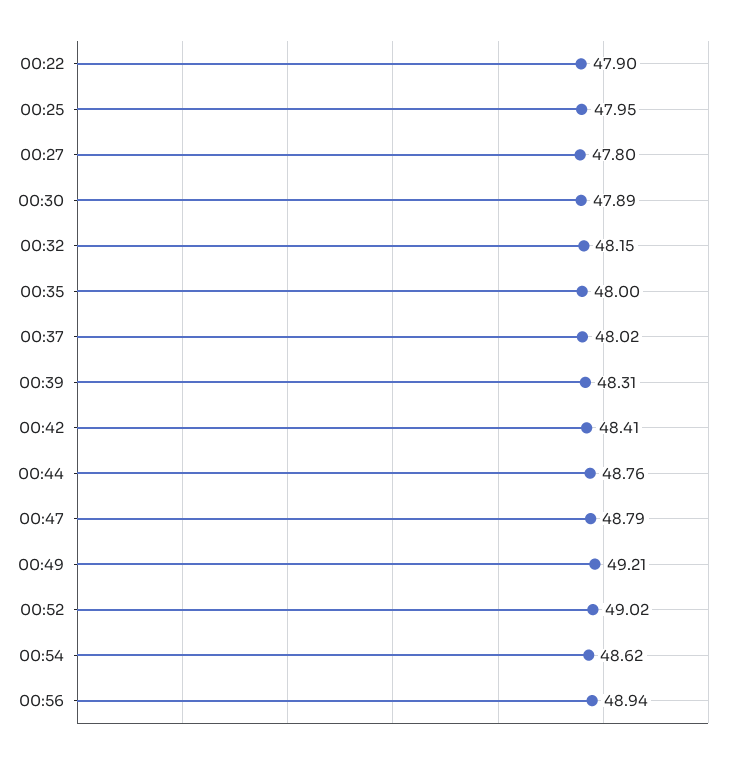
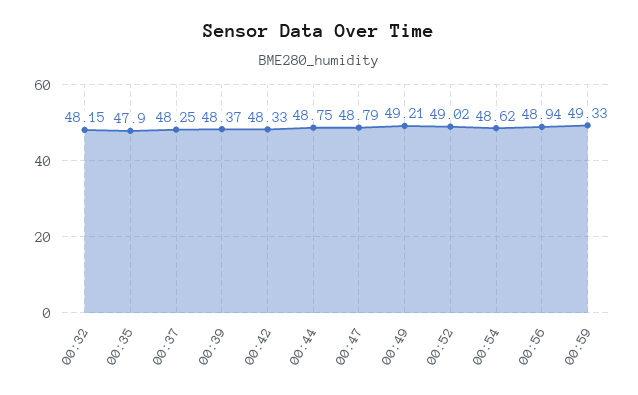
00:22: 47.9 -> none
00:25: 47.95 -> none
00:27: 47.8 -> none
00:30: 47.89 -> none
00:35: 48 -> 47.9
00:37: 48.02 -> 48.25
00:39: 48.31 -> 48.37
00:42: 48.41 -> 48.33
00:44: 48.76 -> 48.75
00:59: none -> 49.33

